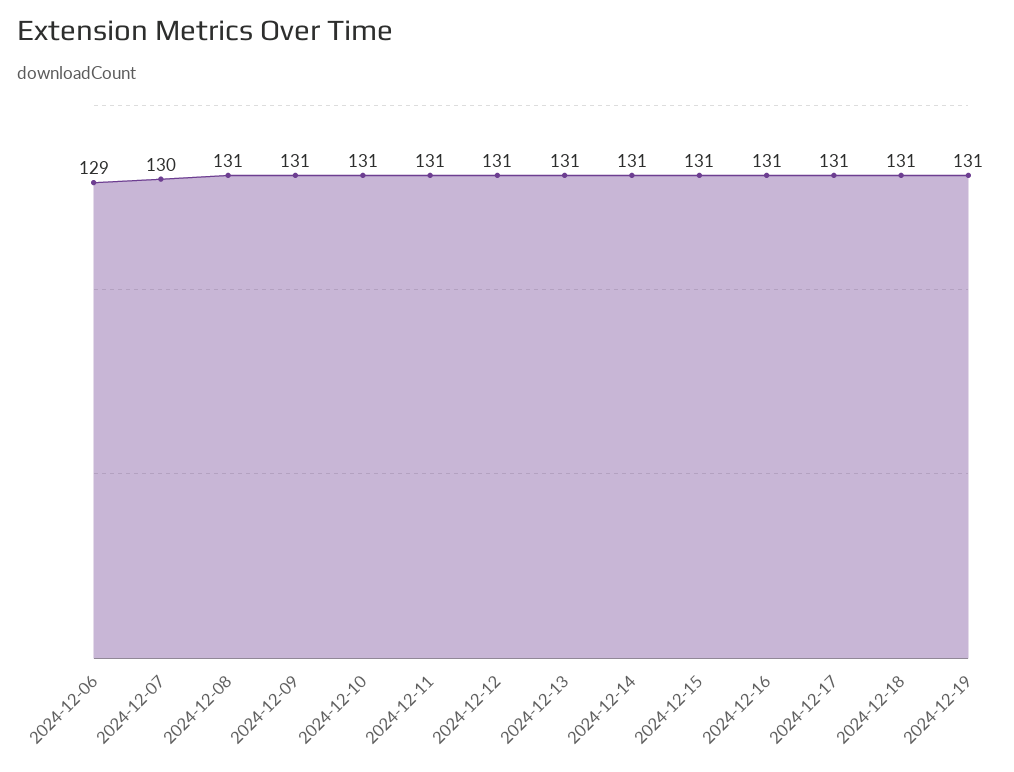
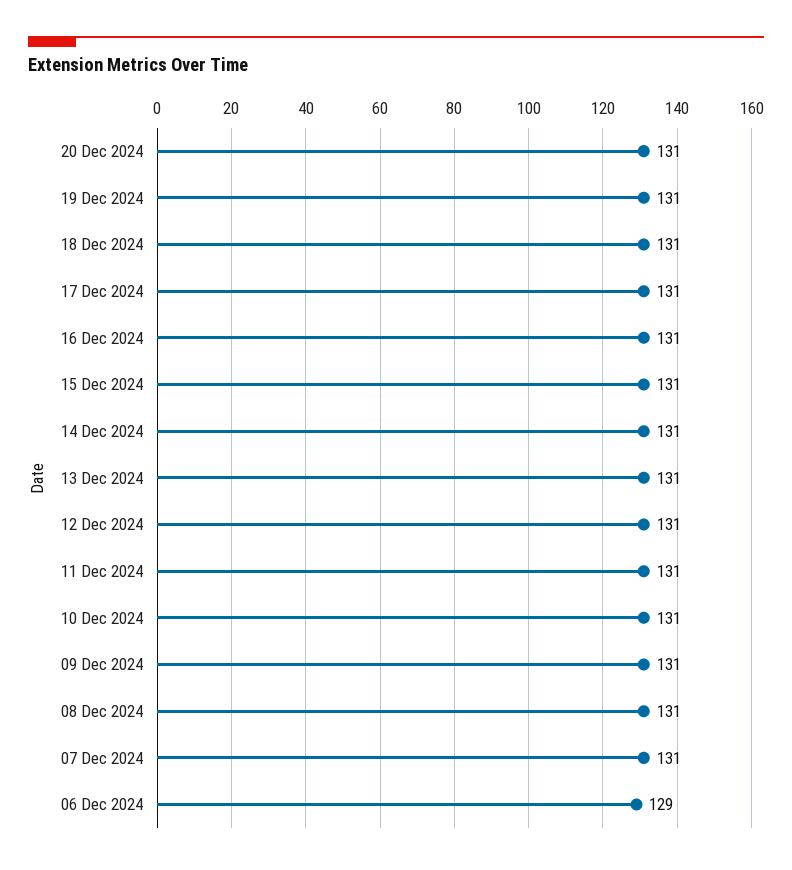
2024-12-07: 130 -> 131
20 Dec 2024: none -> 131

